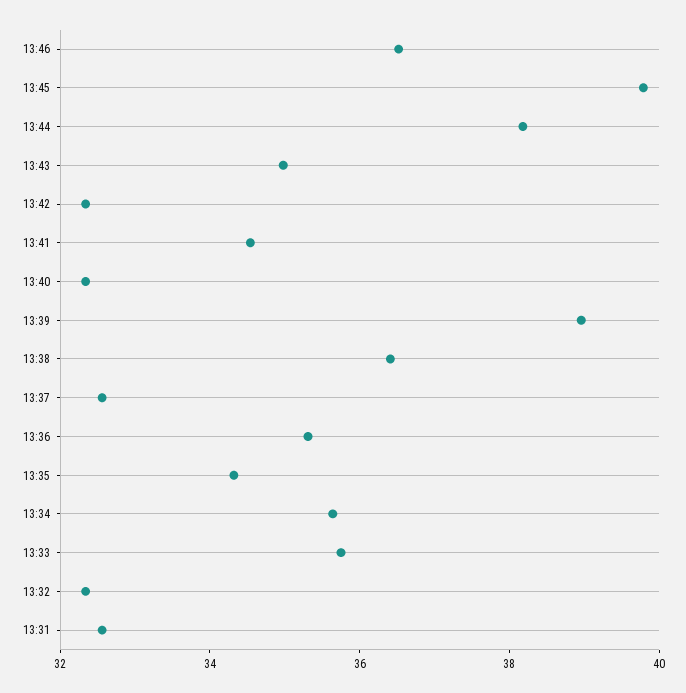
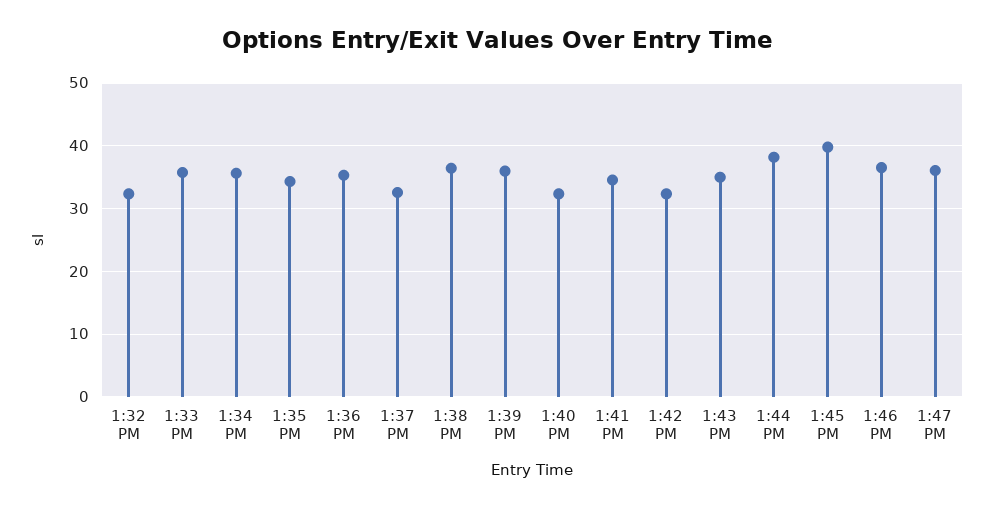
13:39: 39 -> 36
13:31: 32.5 -> none
1:47 PM: none -> 36

